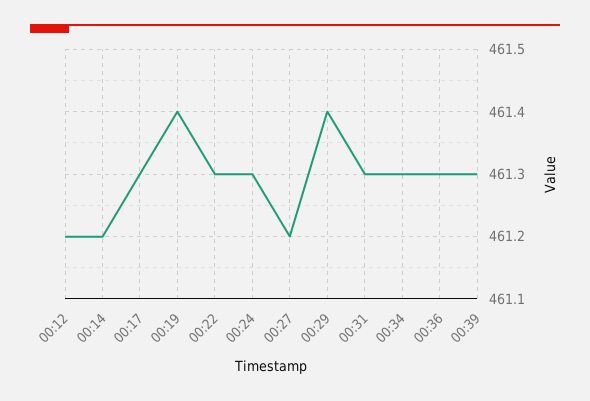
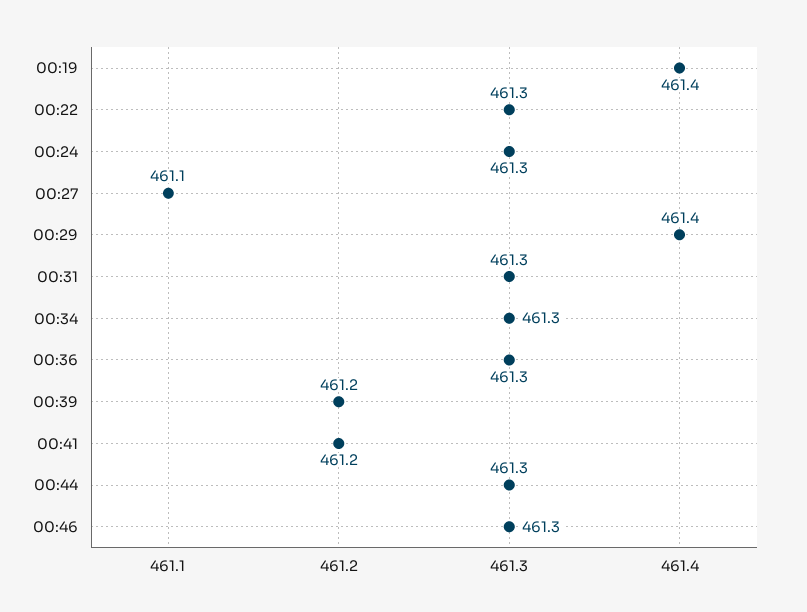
00:12: 461.2 -> none
00:14: 461.2 -> none
00:17: 461.3 -> none
00:27: 461.2 -> 461.1
00:39: 461.3 -> 461.2
00:41: none -> 461.2
00:44: none -> 461.3
00:46: none -> 461.3

